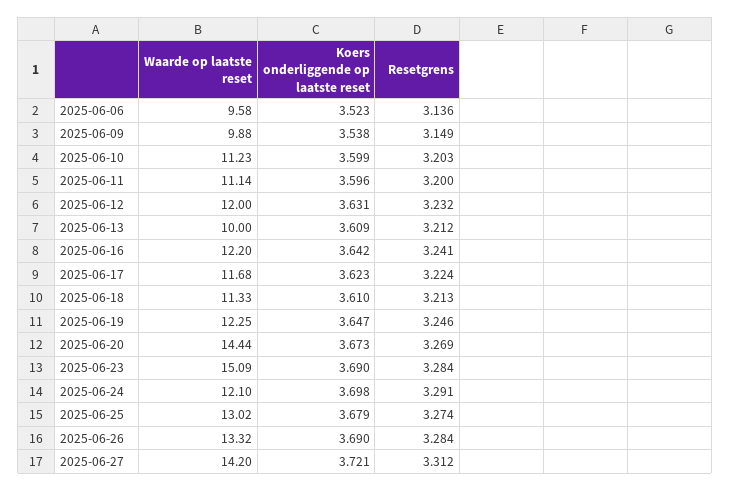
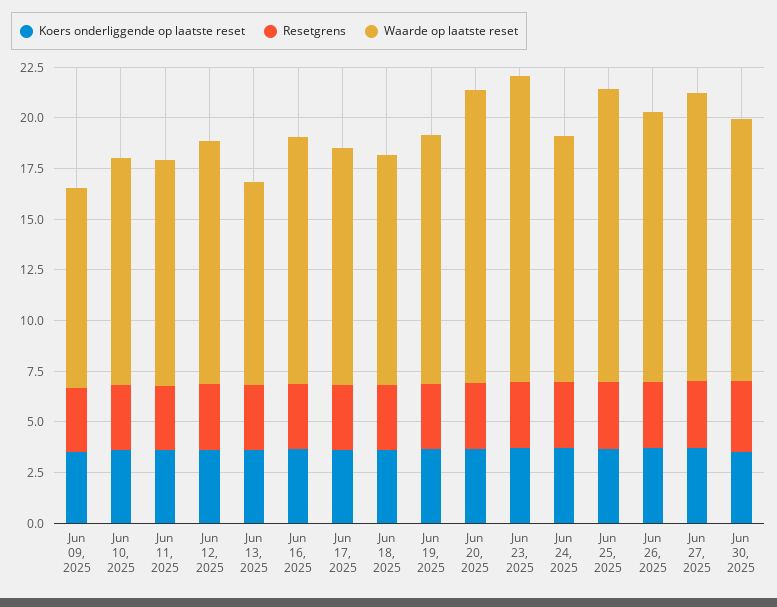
Waarde op laatste reset, 2025-06-06: 9.58 -> none
Koers onderliggende op laatste reset, 2025-06-06: 3.523 -> none
Resetgrens, 2025-06-06: 3.136 -> none
Waarde op laatste reset, 2025-06-25: 13.02 -> 14.5
Koers onderliggende op laatste reset, Jun 30, 2025: none -> 3.5
Resetgrens, Jun 30, 2025: none -> 3.5
Waarde op laatste reset, Jun 30, 2025: none -> 13

